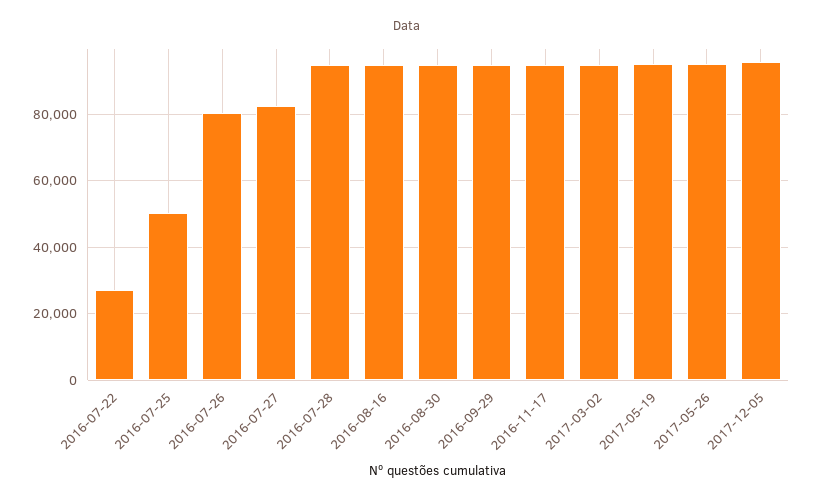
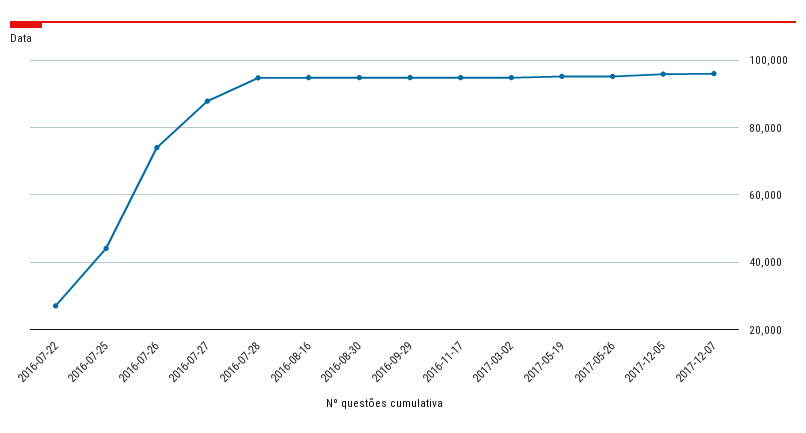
2016-07-25: 50000 -> 44000
2016-07-26: 80000 -> 74000
2016-07-27: 82000 -> 88000
2017-12-07: none -> 96000

